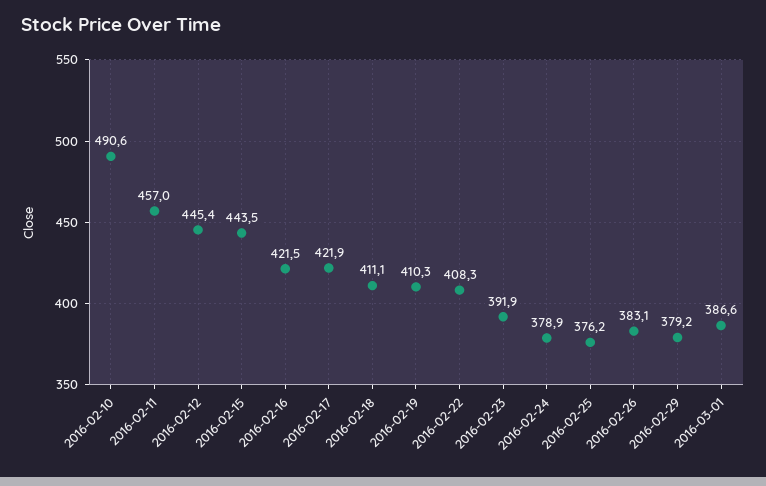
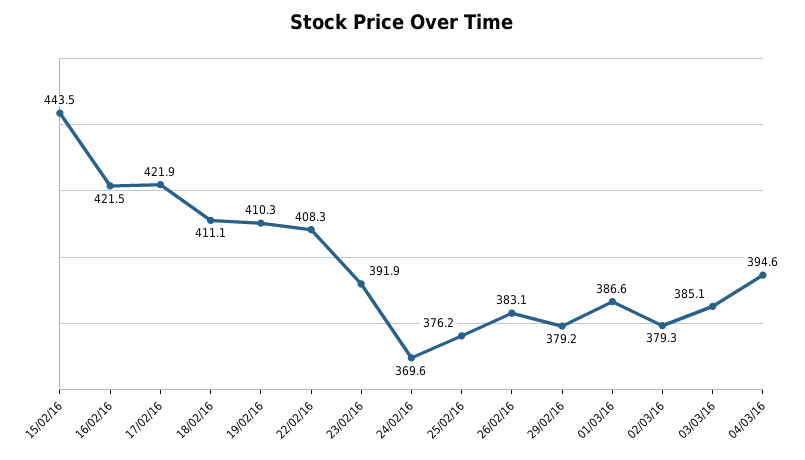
2016-02-10: 490.6 -> none
2016-02-11: 457 -> none
2016-02-12: 445.4 -> none
2016-02-24: 378.9 -> 369.6
02/03/16: none -> 379.3
03/03/16: none -> 385.1
04/03/16: none -> 394.6

